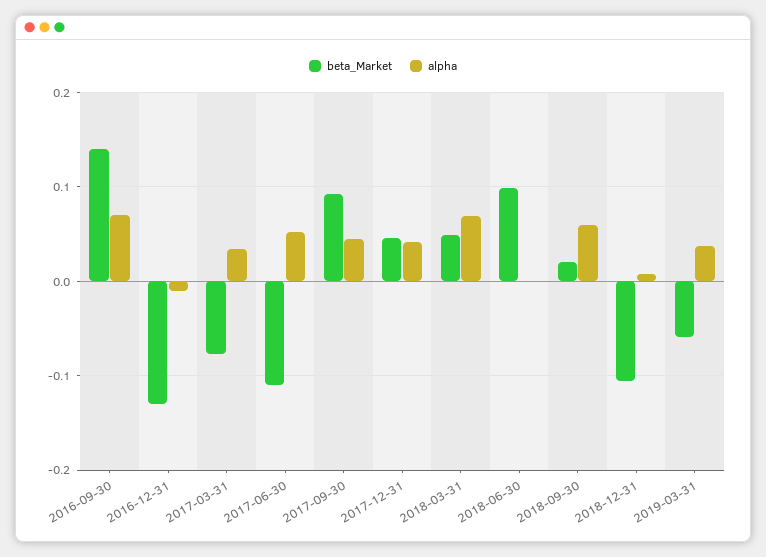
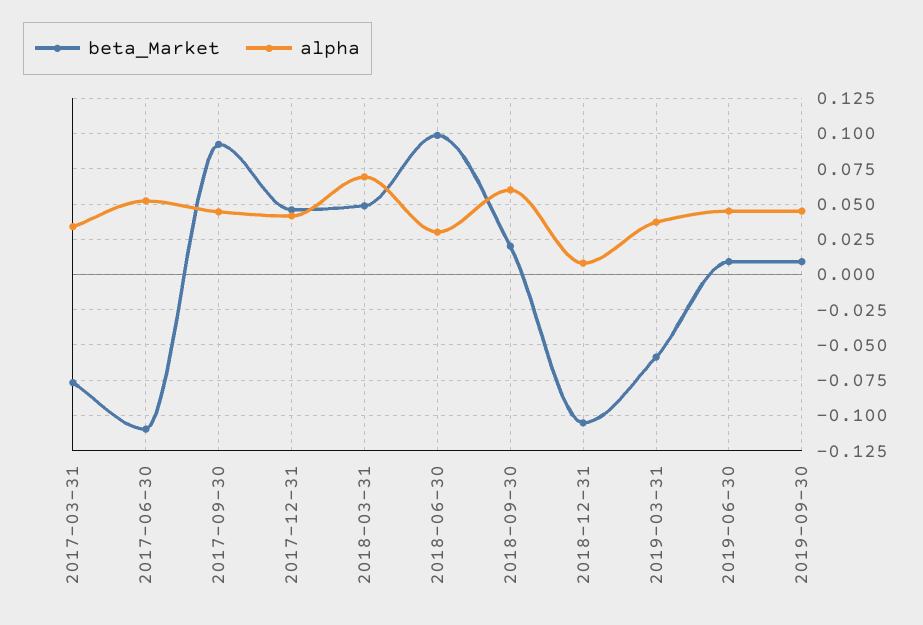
beta_Market, 2016-09-30: 0.14 -> none
alpha, 2016-09-30: 0.07 -> none
beta_Market, 2016-12-31: -0.13 -> none
alpha, 2016-12-31: -0.01 -> none
alpha, 2018-06-30: 0 -> 0.03
beta_Market, 2019-06-30: none -> 0.01
alpha, 2019-06-30: none -> 0.045
beta_Market, 2019-09-30: none -> 0.01
alpha, 2019-09-30: none -> 0.045

